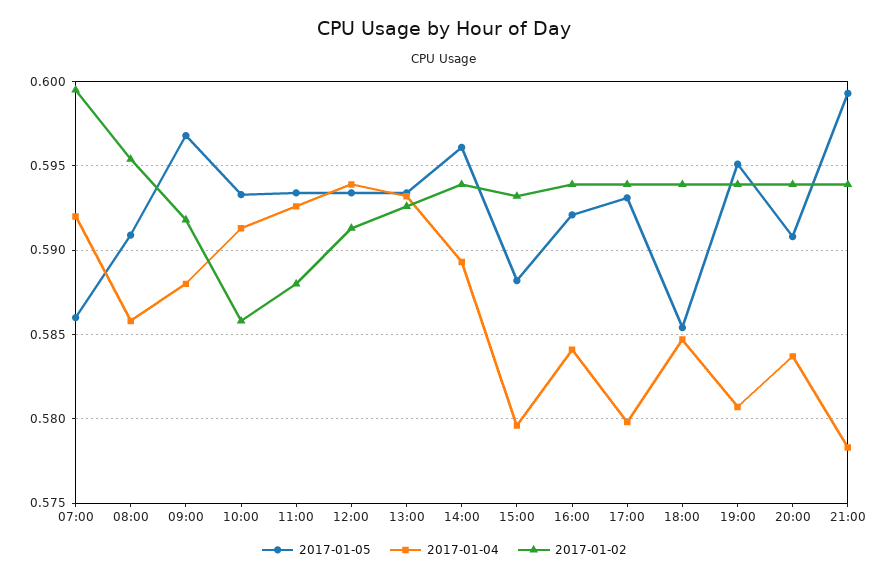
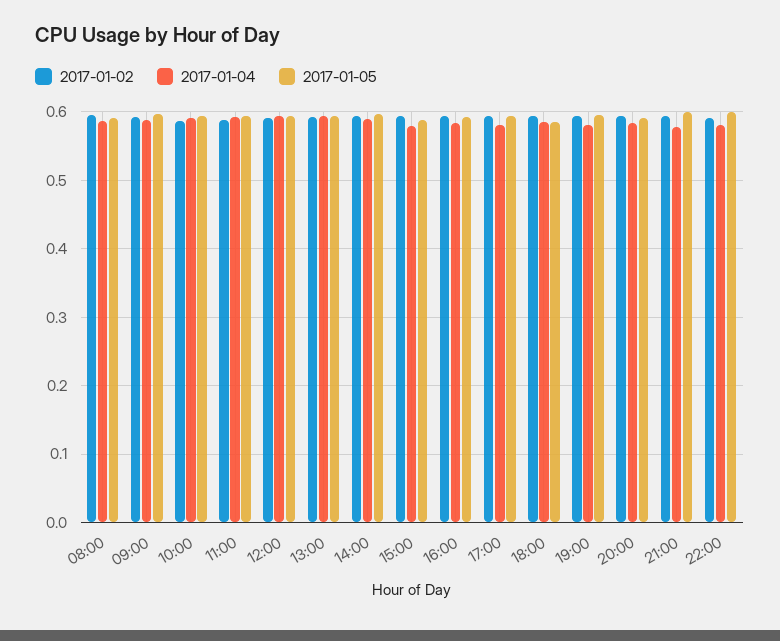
2017-01-05, 07:00: 0.586 -> none
2017-01-04, 07:00: 0.592 -> none
2017-01-02, 07:00: 0.5995 -> none
2017-01-02, 22:00: none -> 0.59
2017-01-04, 22:00: none -> 0.58
2017-01-05, 22:00: none -> 0.6

